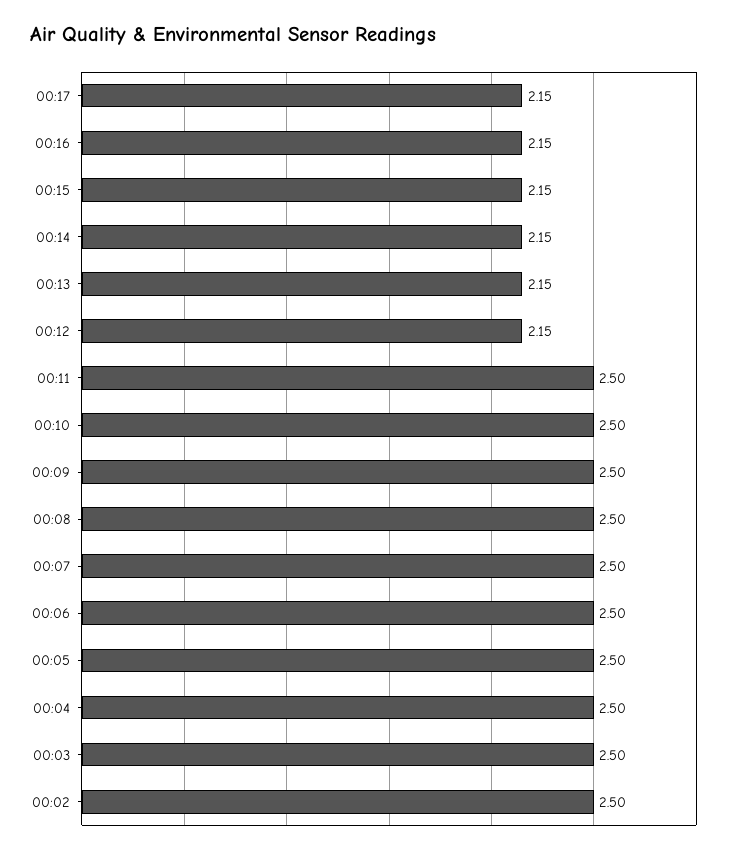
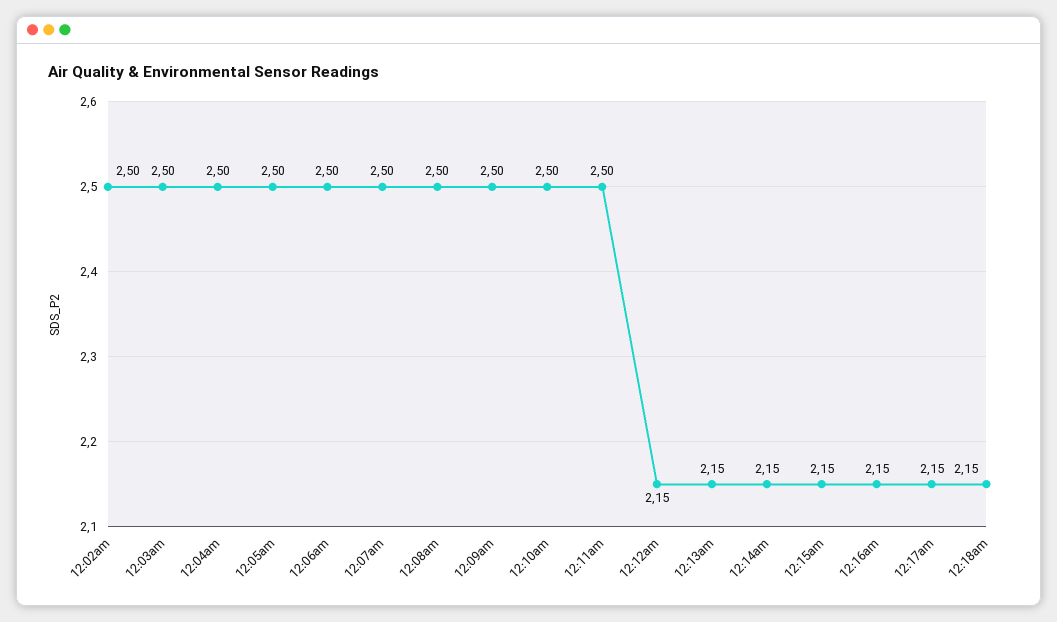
12:18am: none -> 2.15

